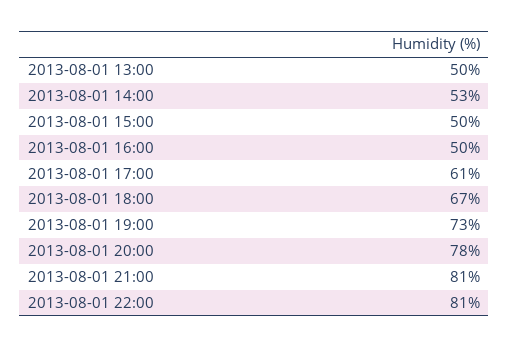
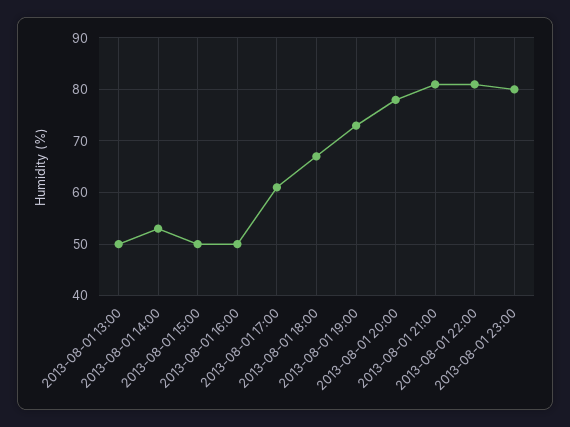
2013-08-01 23:00: none -> 80

